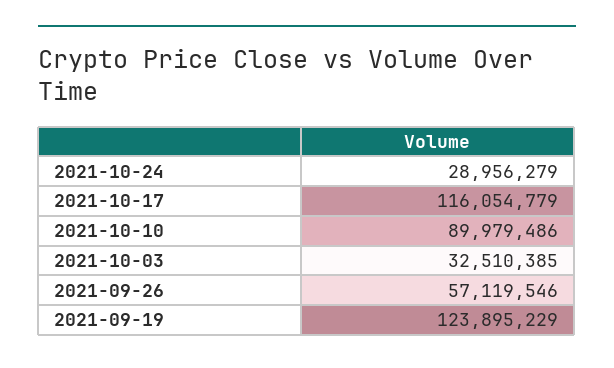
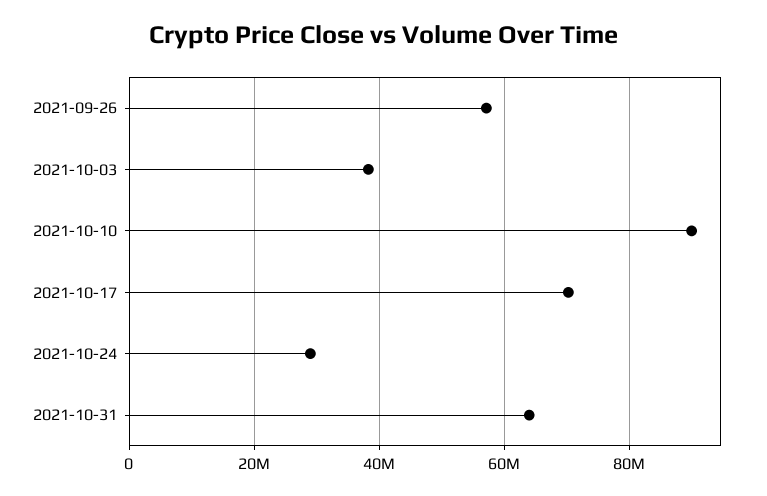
2021-10-17: 116054779 -> 70000000
2021-10-03: 32510385 -> 38000000
2021-09-19: 123895229 -> none
2021-10-31: none -> 64000000

